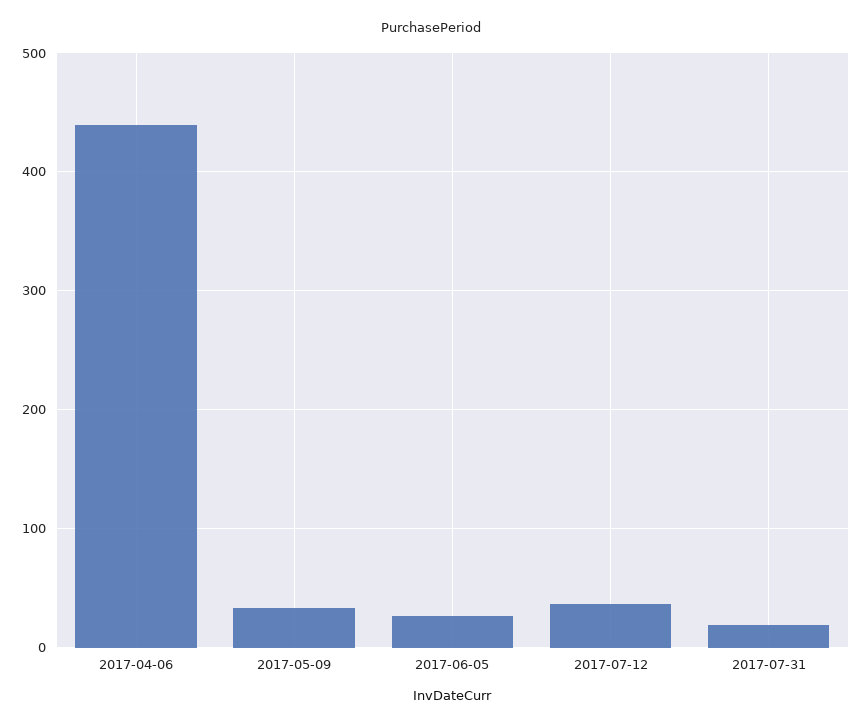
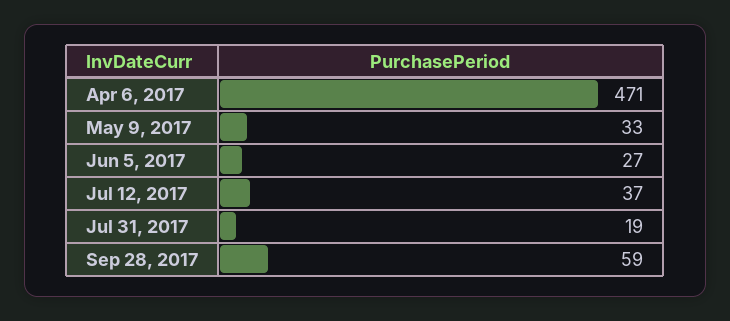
2017-04-06: 440 -> 471
Sep 28, 2017: none -> 59

